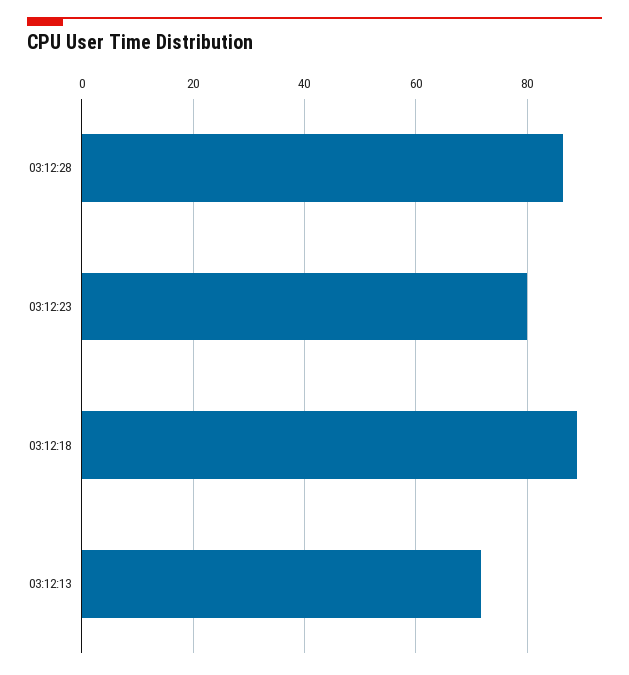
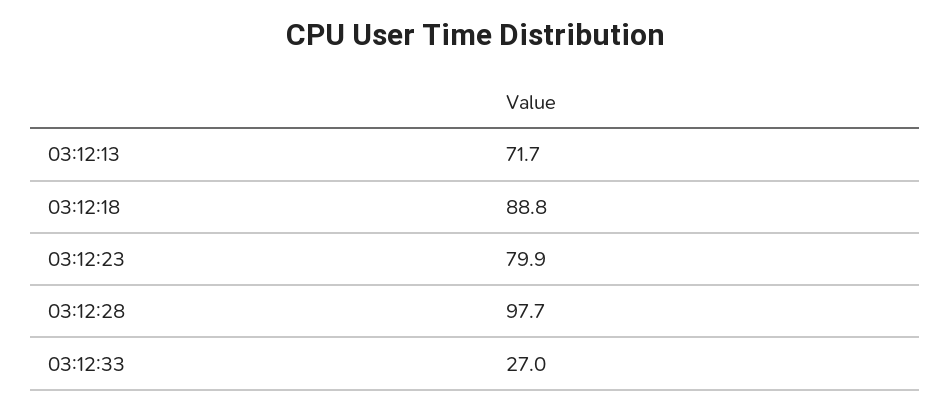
03:12:28: 86 -> 97.7
03:12:33: none -> 27

